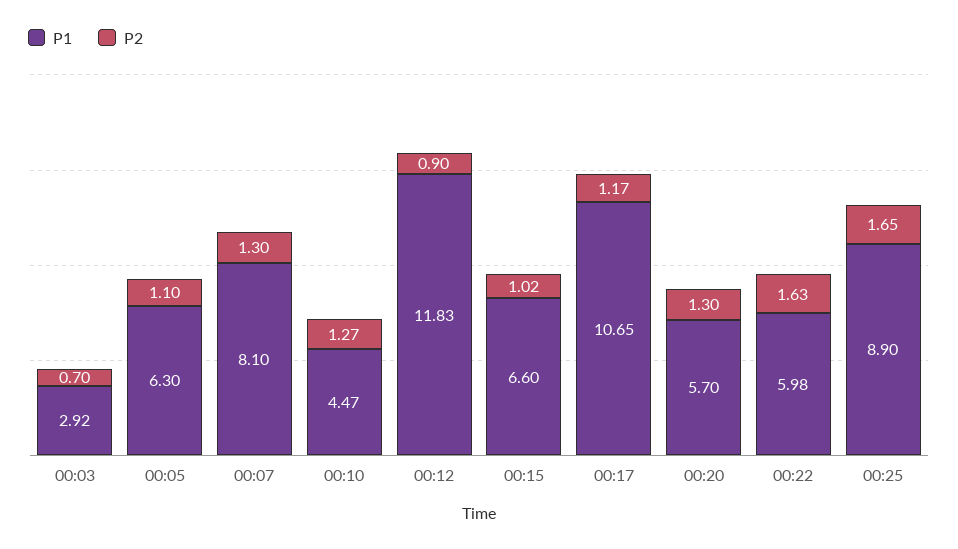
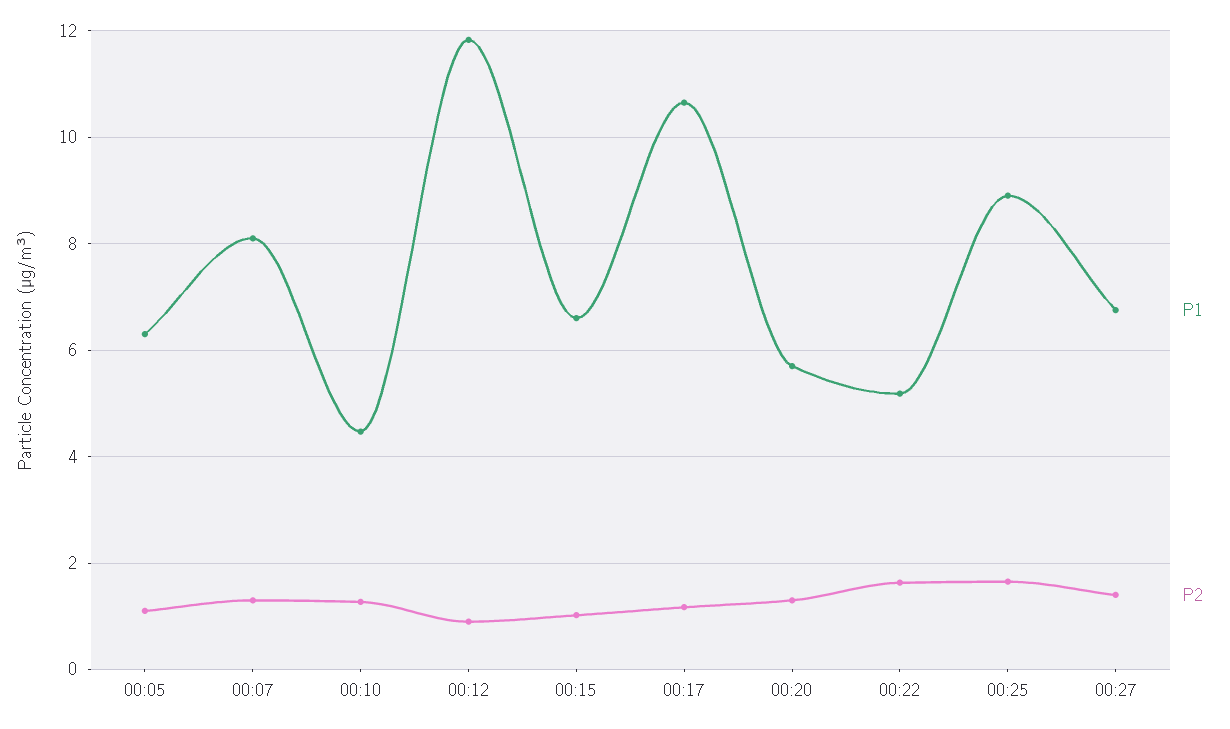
P1, 00:03: 2.92 -> none
P2, 00:03: 0.7 -> none
P1, 00:22: 5.98 -> 5.2
P1, 00:27: none -> 6.8
P2, 00:27: none -> 1.4

